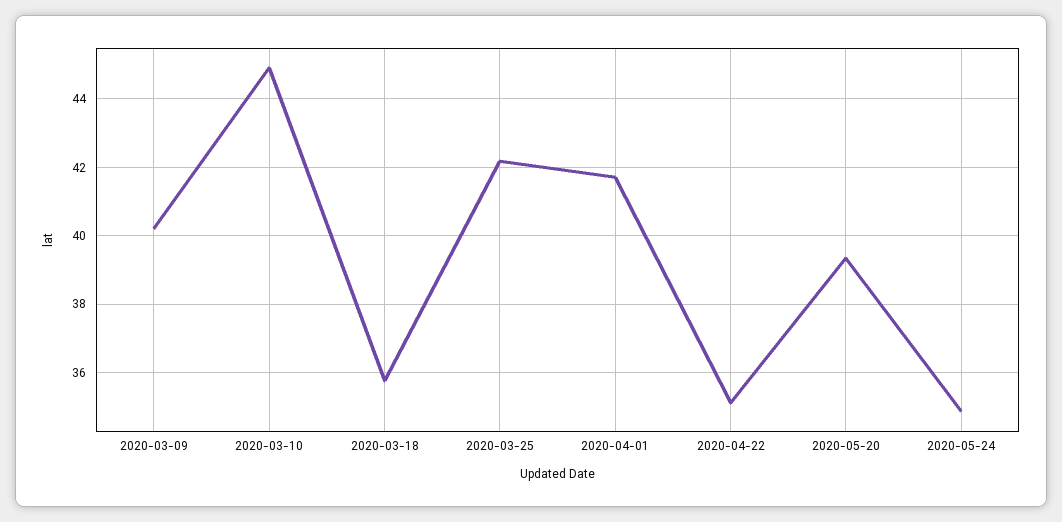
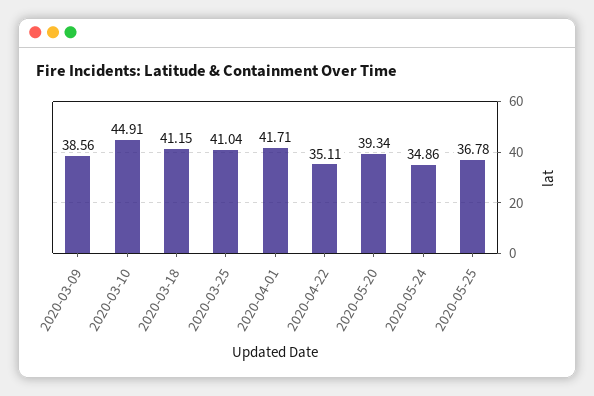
2020-03-09: 40.2 -> 38.56
2020-03-18: 35.8 -> 41.15
2020-03-25: 42.2 -> 41.04
2020-05-25: none -> 36.78

